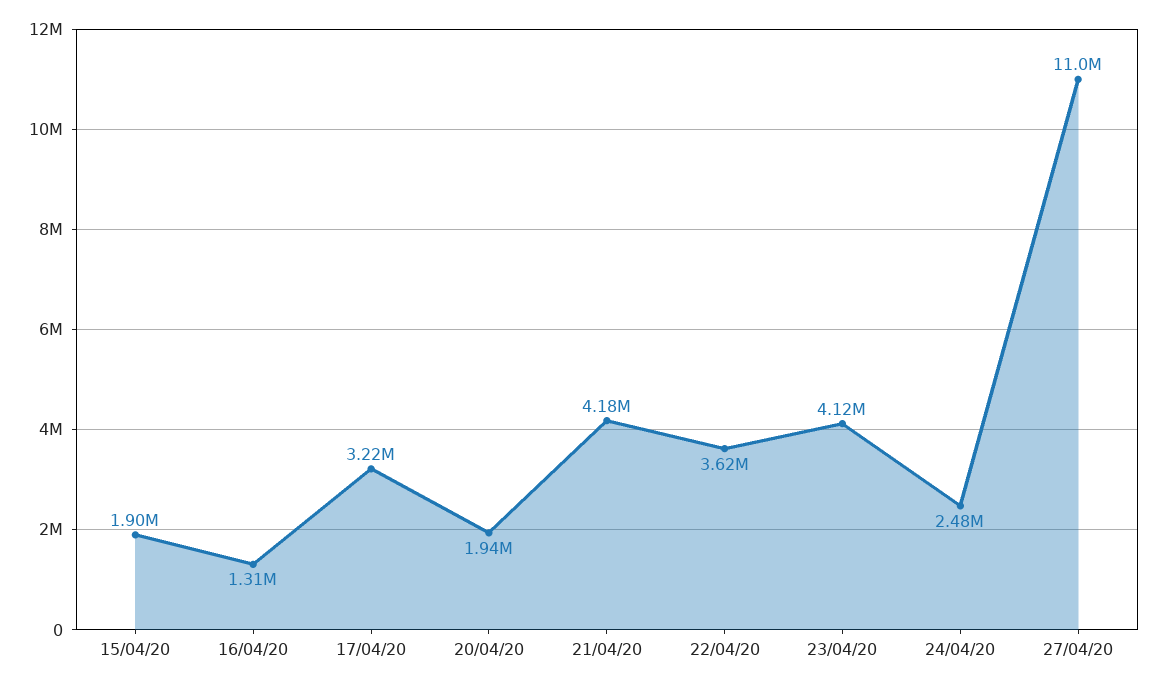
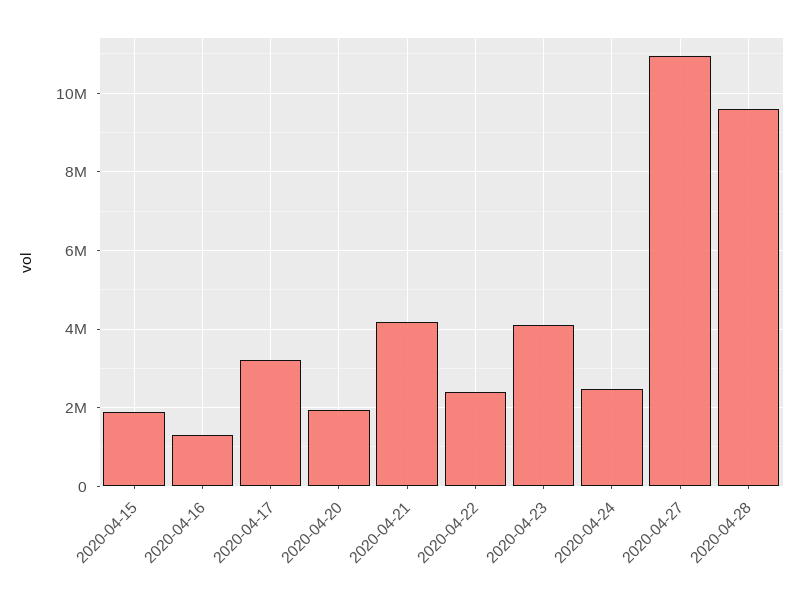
22/04/20: 3620000 -> 2400000
2020-04-28: none -> 9600000

